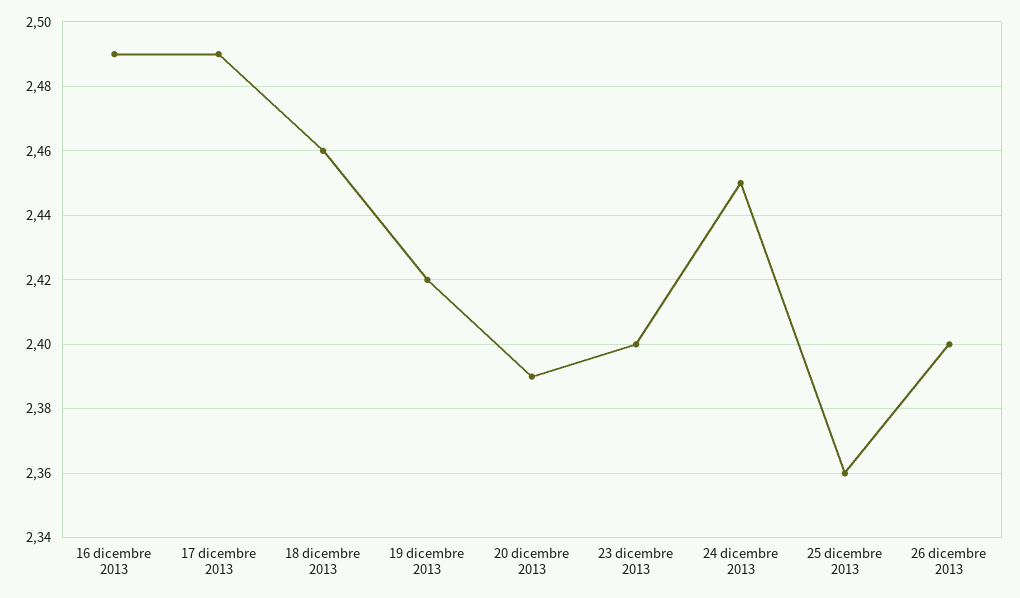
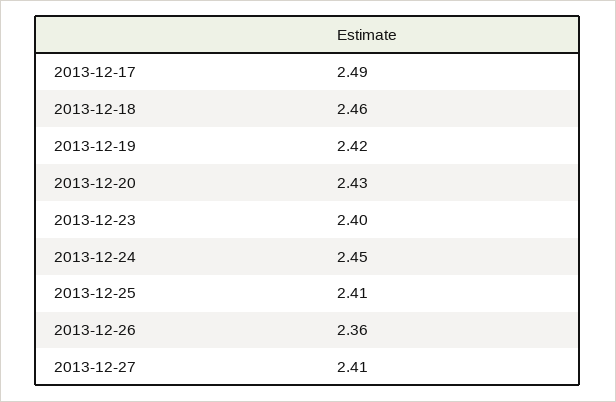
16 dicembre 2013: 2.49 -> none
20 dicembre 2013: 2.39 -> 2.43
25 dicembre 2013: 2.36 -> 2.41
26 dicembre 2013: 2.4 -> 2.36
2013-12-27: none -> 2.41

